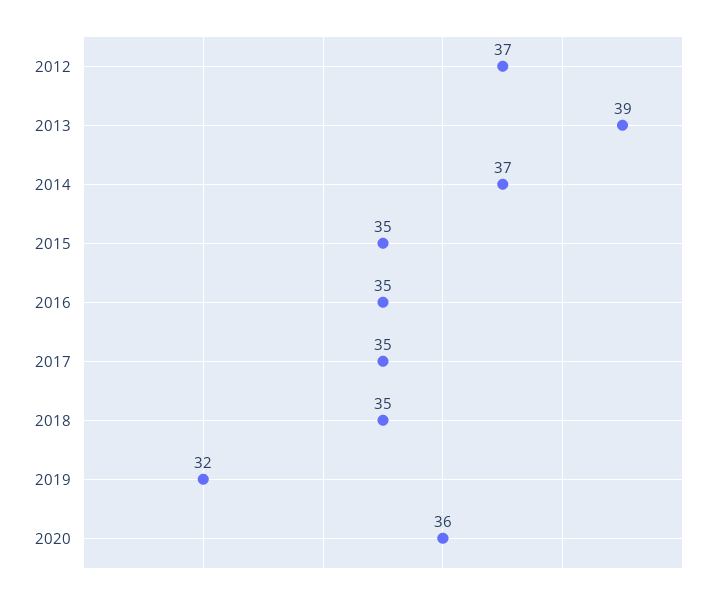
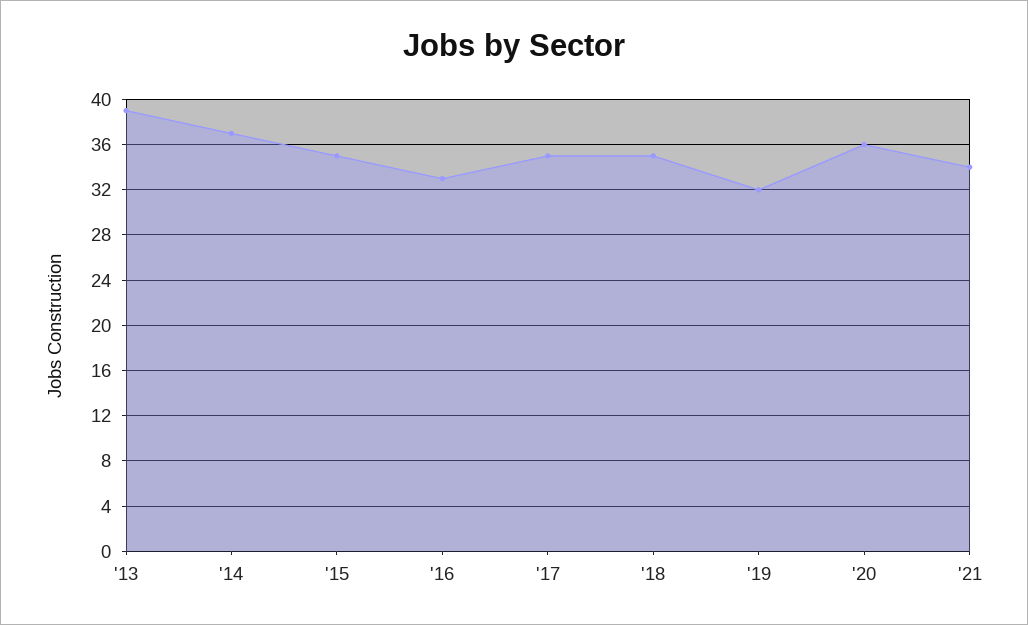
2012: 37 -> none
2016: 35 -> 33
'21: none -> 34

